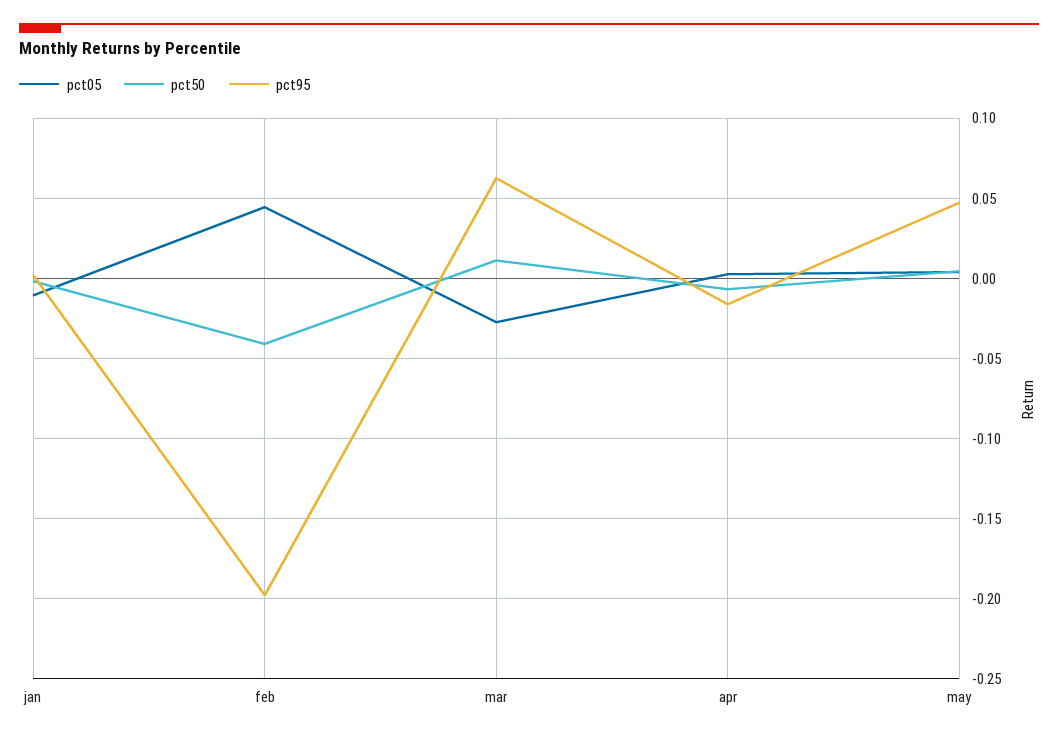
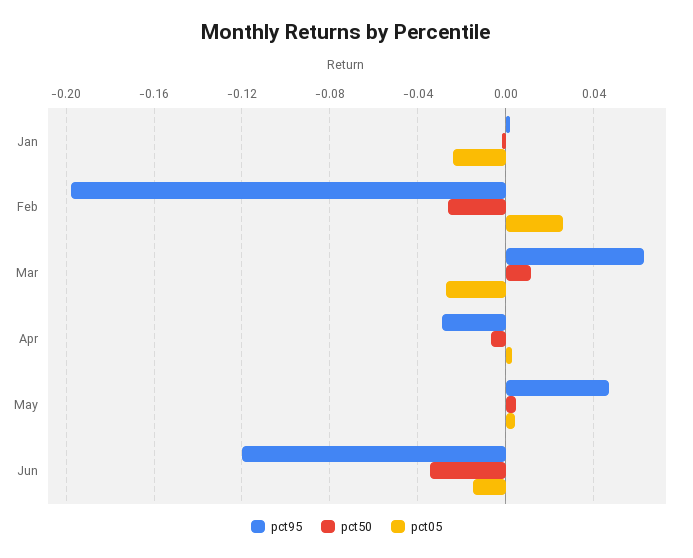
pct05, jan: -0.01 -> -0.025
pct05, feb: 0.045 -> 0.025
pct50, feb: -0.04 -> -0.025
pct95, apr: -0.015 -> -0.03
pct95, Jun: none -> -0.12
pct50, Jun: none -> -0.035
pct05, Jun: none -> -0.015

